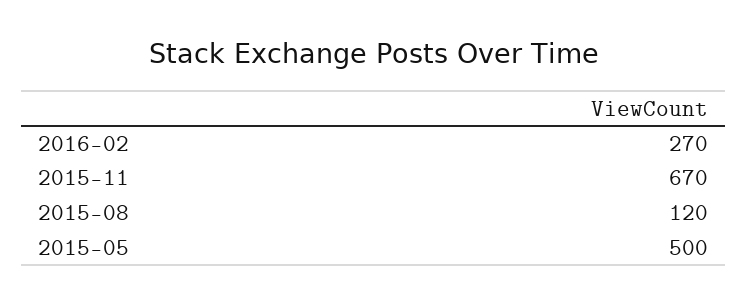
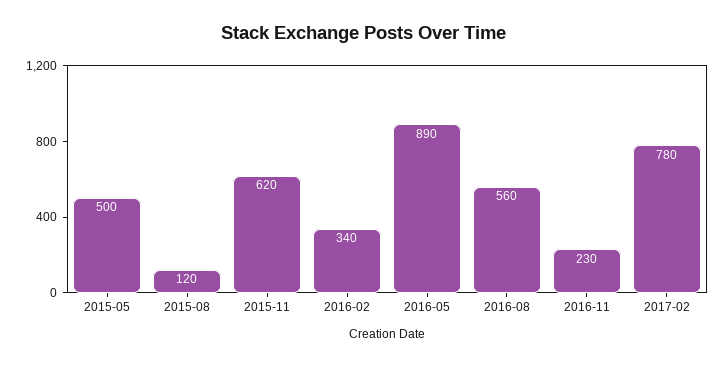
2016-02: 270 -> 340
2015-11: 670 -> 620
2016-05: none -> 890
2016-08: none -> 560
2016-11: none -> 230
2017-02: none -> 780

